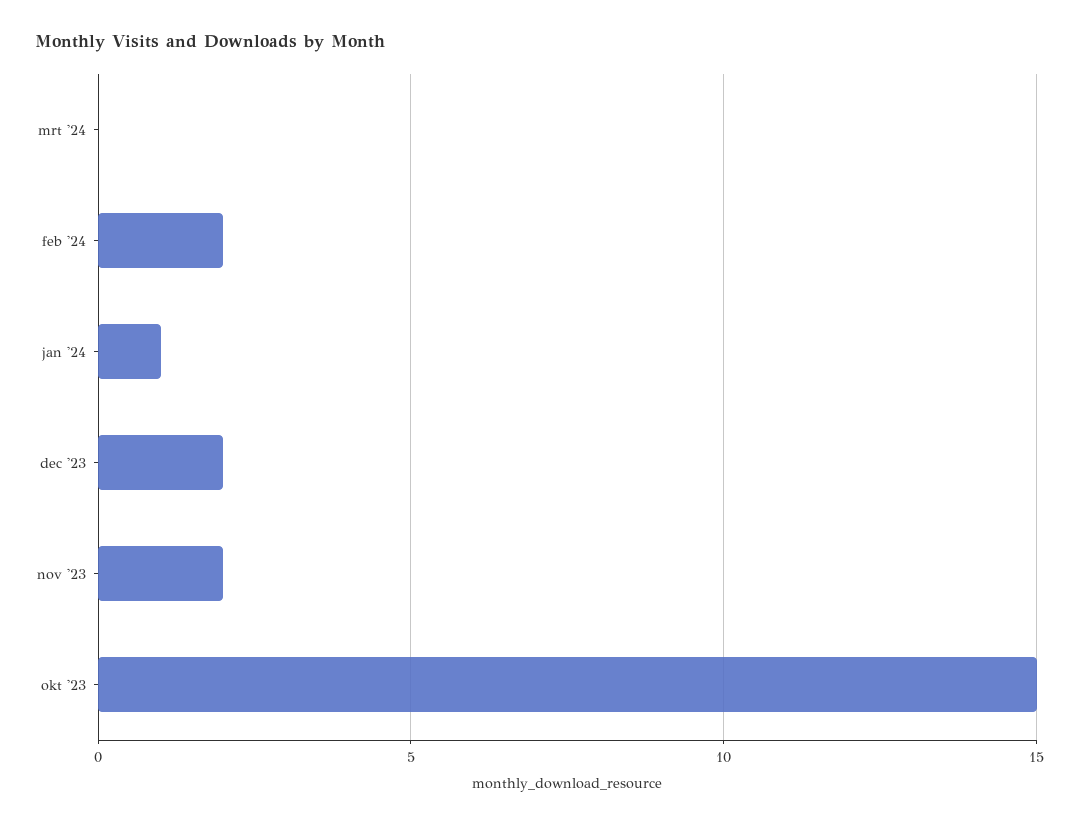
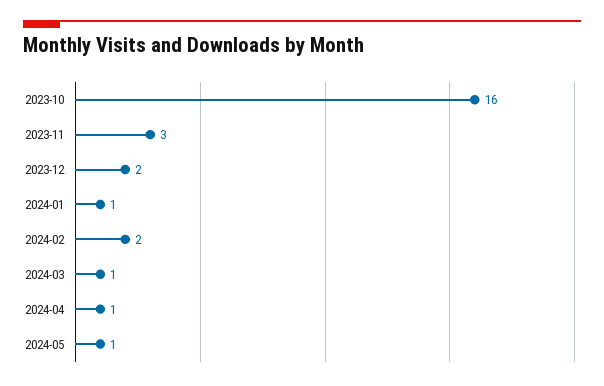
mrt '24: 0 -> 1
nov '23: 2 -> 3
okt '23: 15 -> 16
2024-04: none -> 1
2024-05: none -> 1

